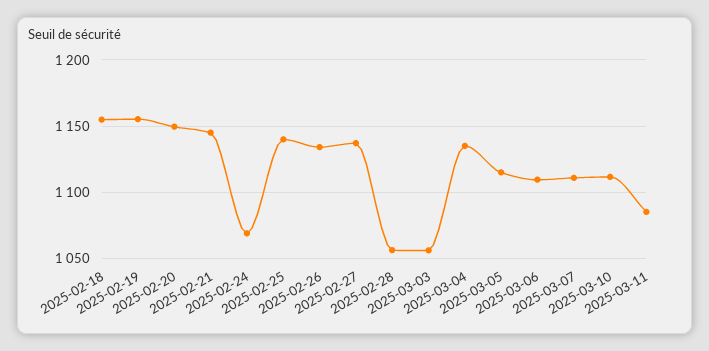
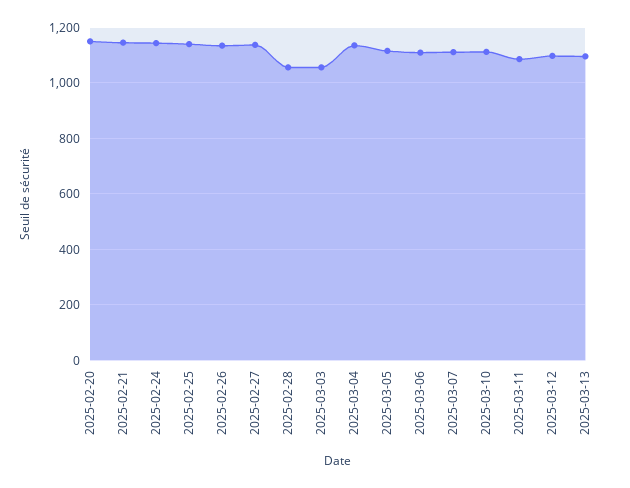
2025-02-18: 1155 -> none
2025-02-19: 1155 -> none
2025-02-24: 1070 -> 1150
2025-03-12: none -> 1100
2025-03-13: none -> 1100

